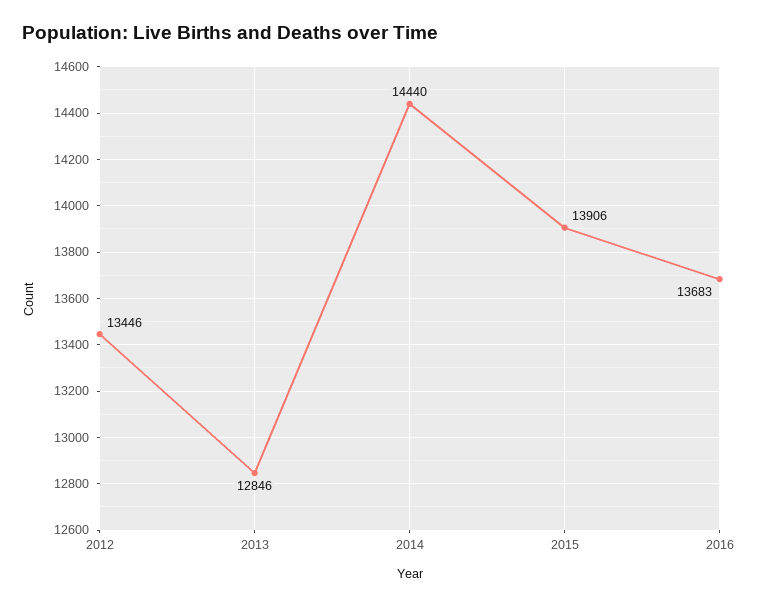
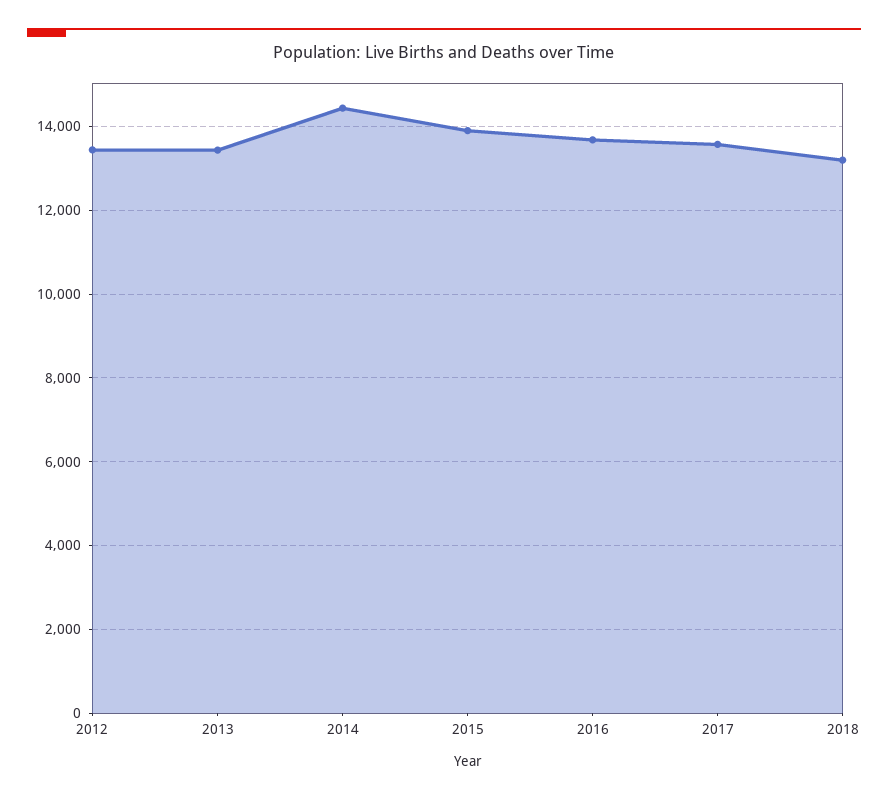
2013: 12846 -> 13400
2017: none -> 13600
2018: none -> 13200

